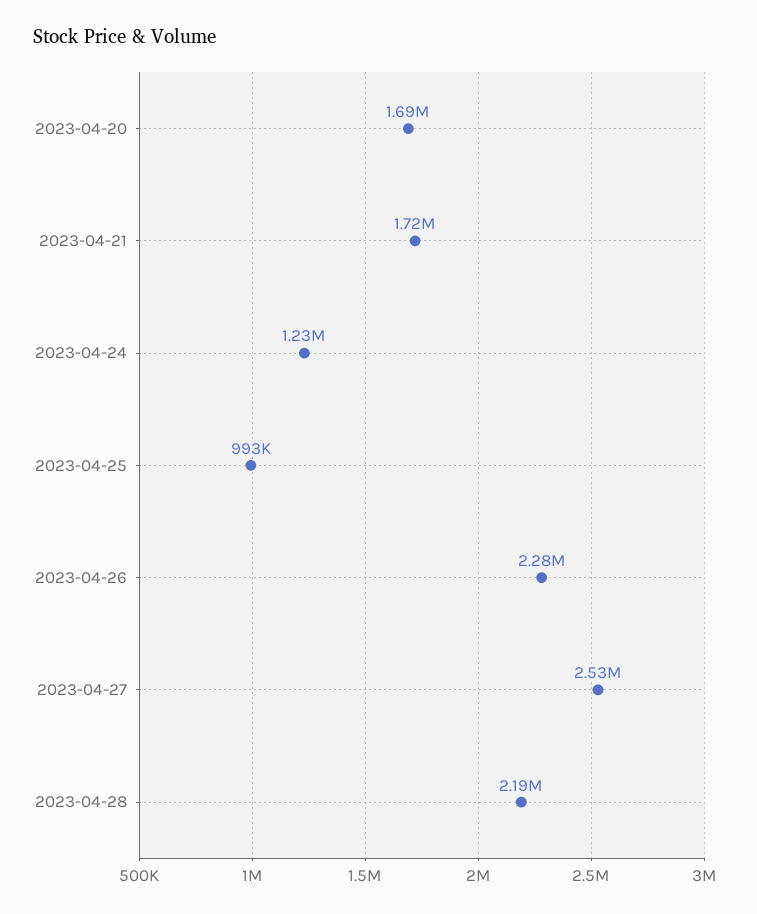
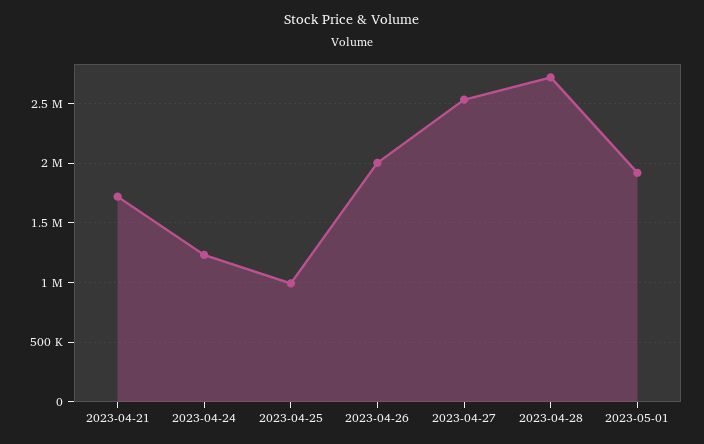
2023-04-20: 1690000 -> none
2023-04-26: 2280000 -> 2000000
2023-04-28: 2190000 -> 2700000
2023-05-01: none -> 1900000

